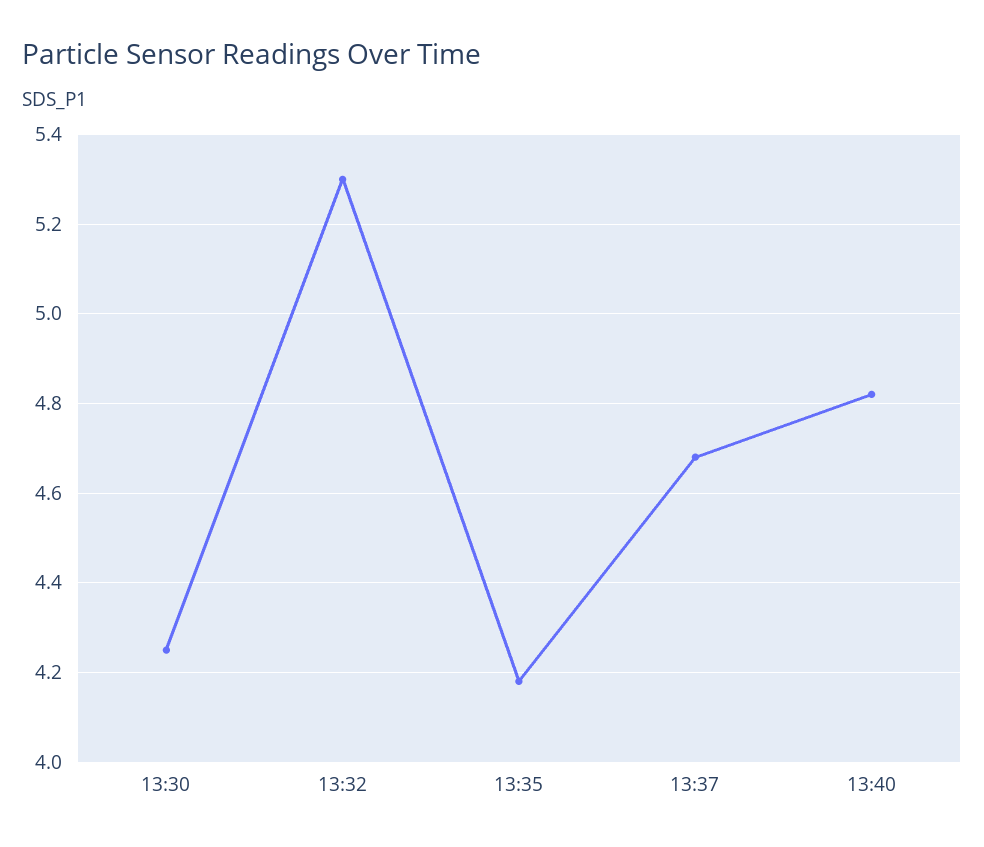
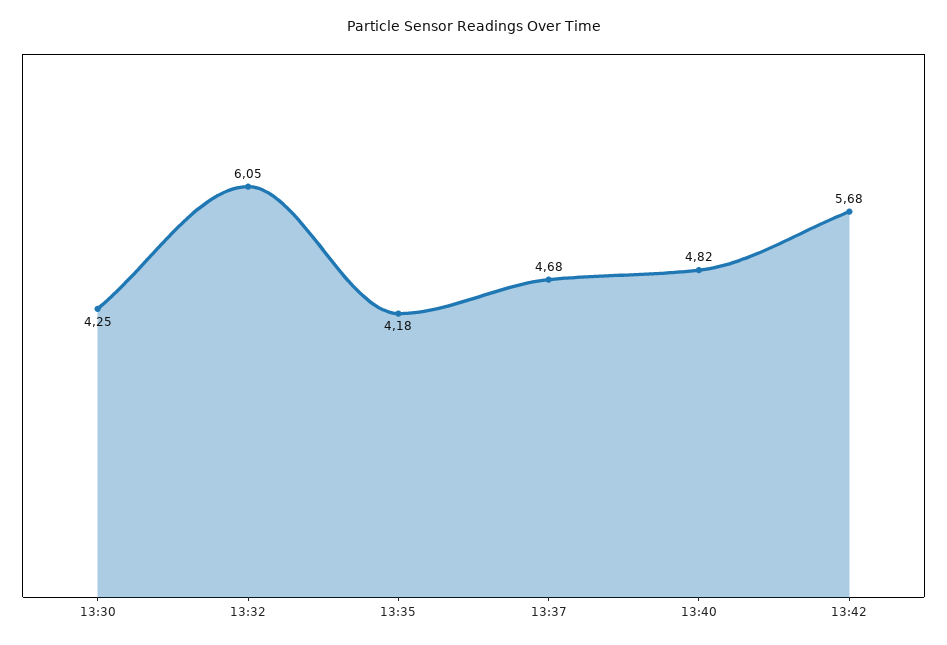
13:32: 5.3 -> 6.05
13:42: none -> 5.68

